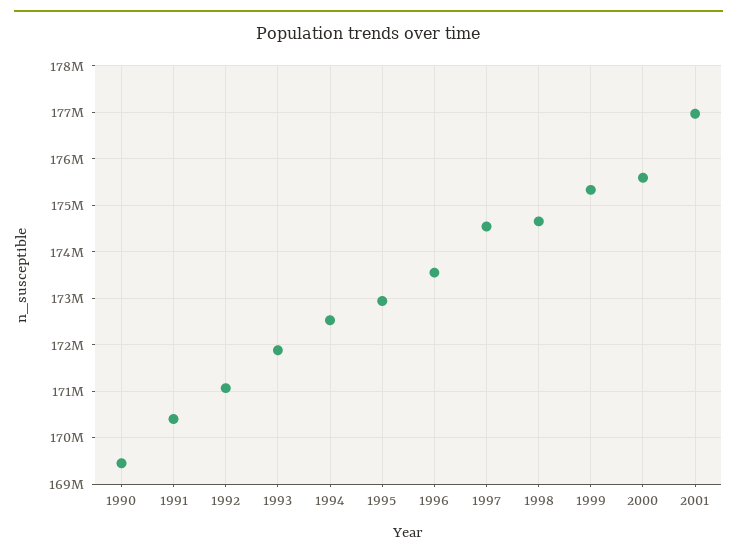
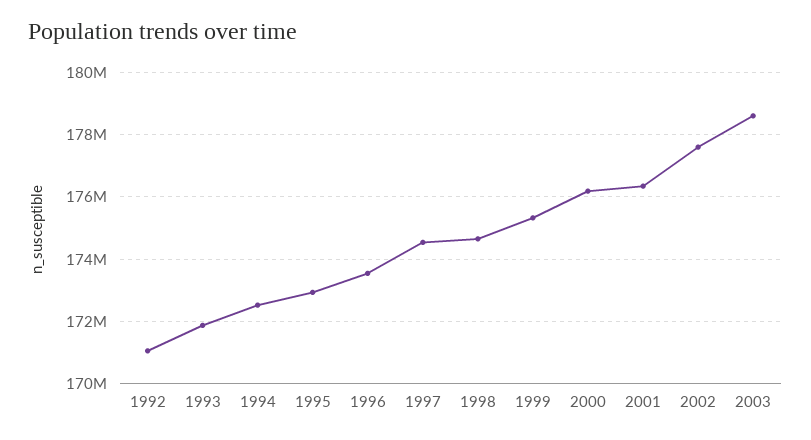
1990: 169400000 -> none
1991: 170400000 -> none
2000: 175600000 -> 176200000
2001: 177000000 -> 176400000
2002: none -> 177600000
2003: none -> 178600000

